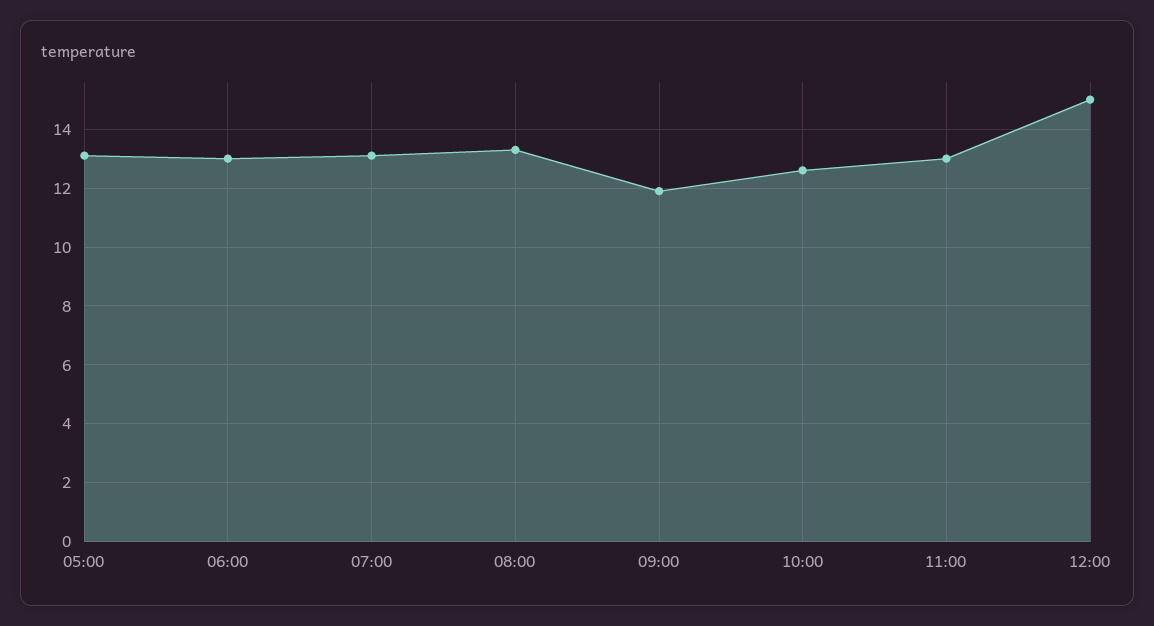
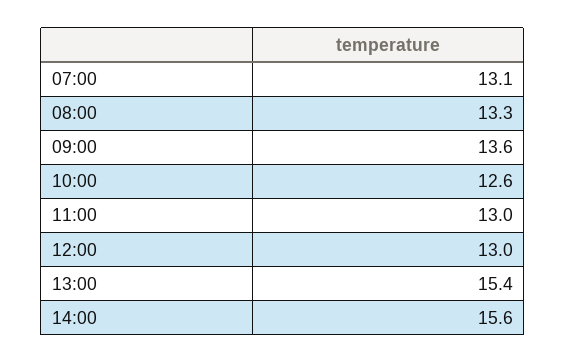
05:00: 13 -> none
06:00: 13 -> none
09:00: 12 -> 13.6
12:00: 15 -> 13
13:00: none -> 15.4
14:00: none -> 15.6

